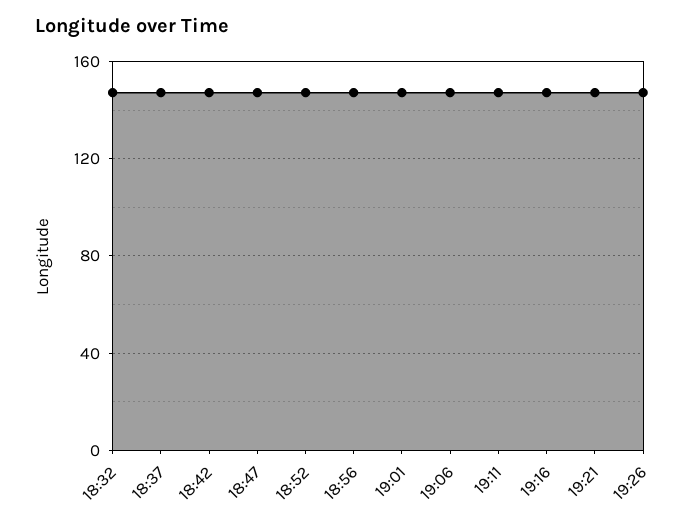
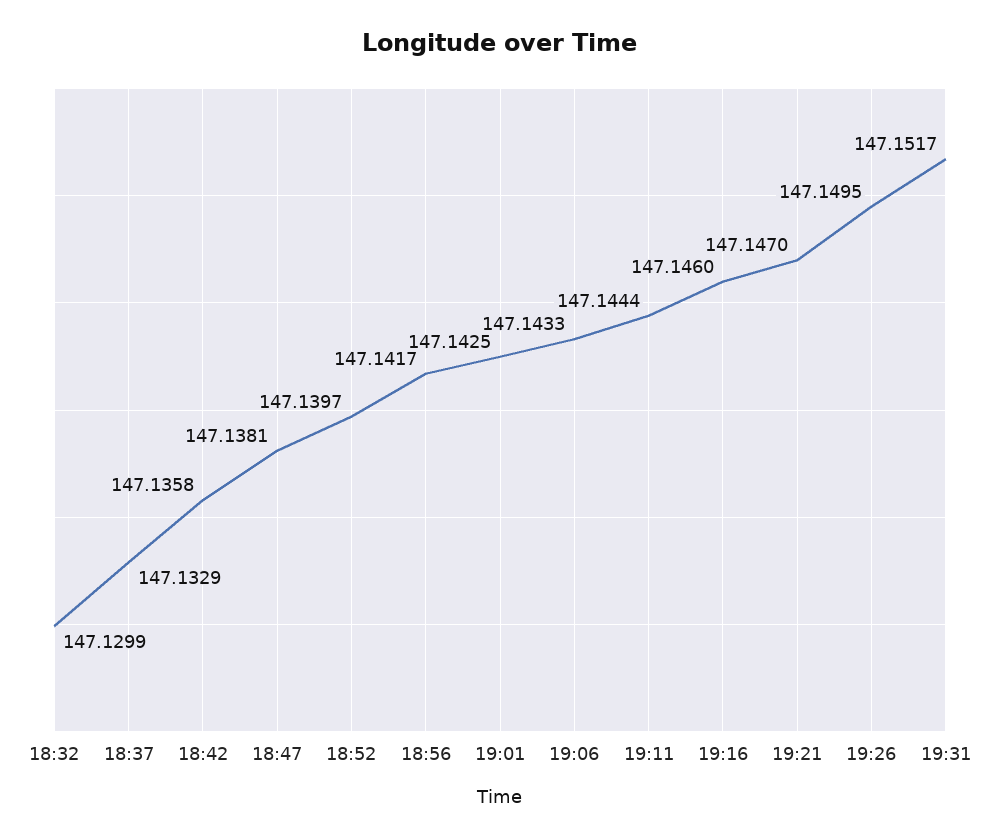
19:31: none -> 147.1517

